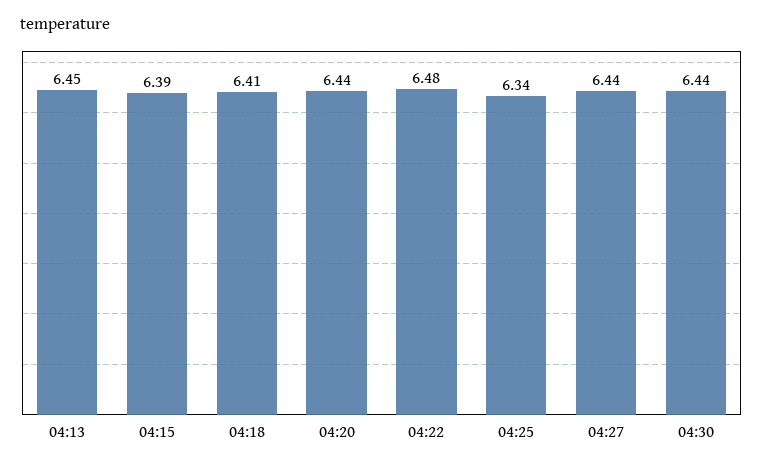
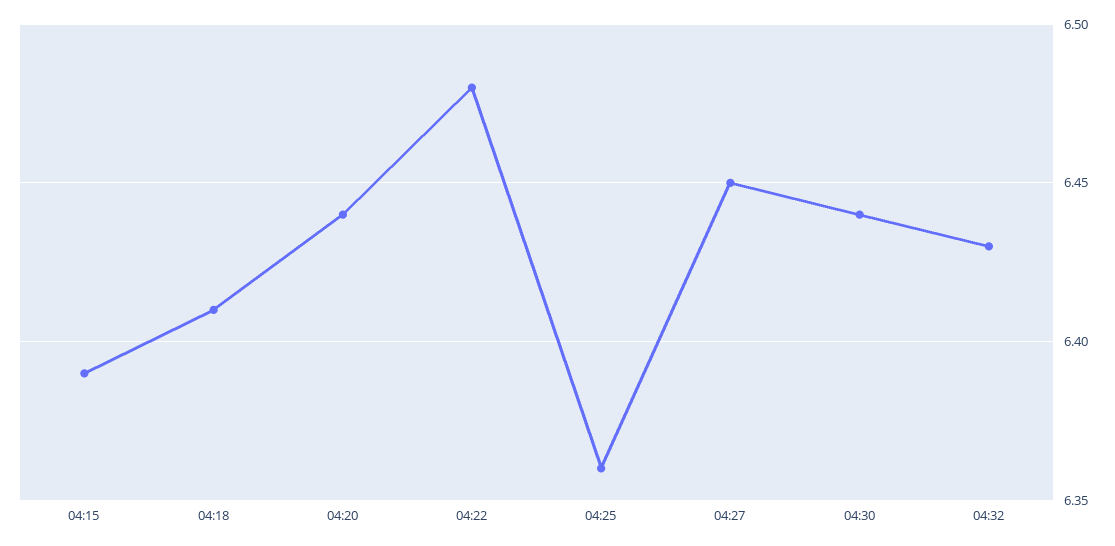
04:13: 6.45 -> none
04:25: 6.34 -> 6.36
04:27: 6.44 -> 6.45
04:32: none -> 6.43

